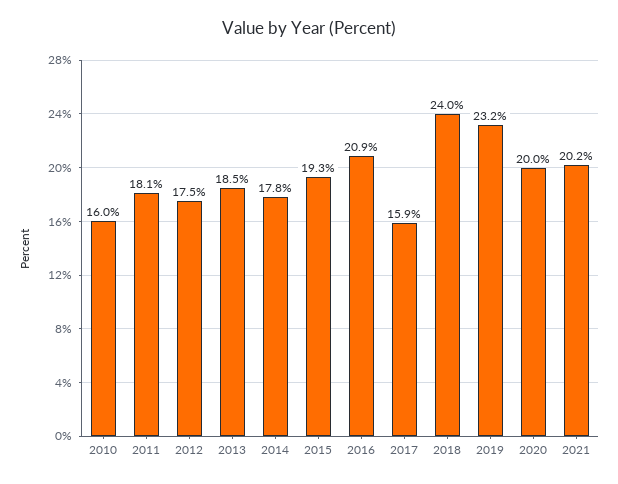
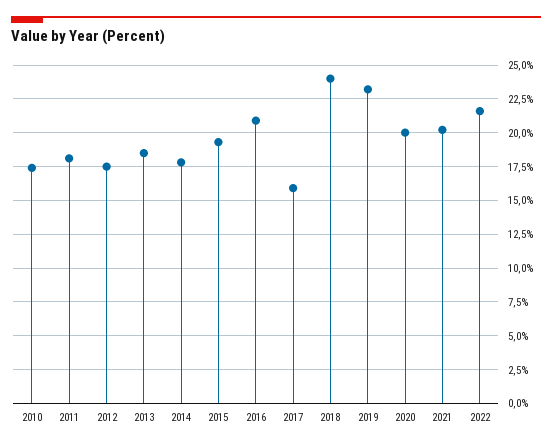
2010: 16 -> 17.5
2022: none -> 21.5

